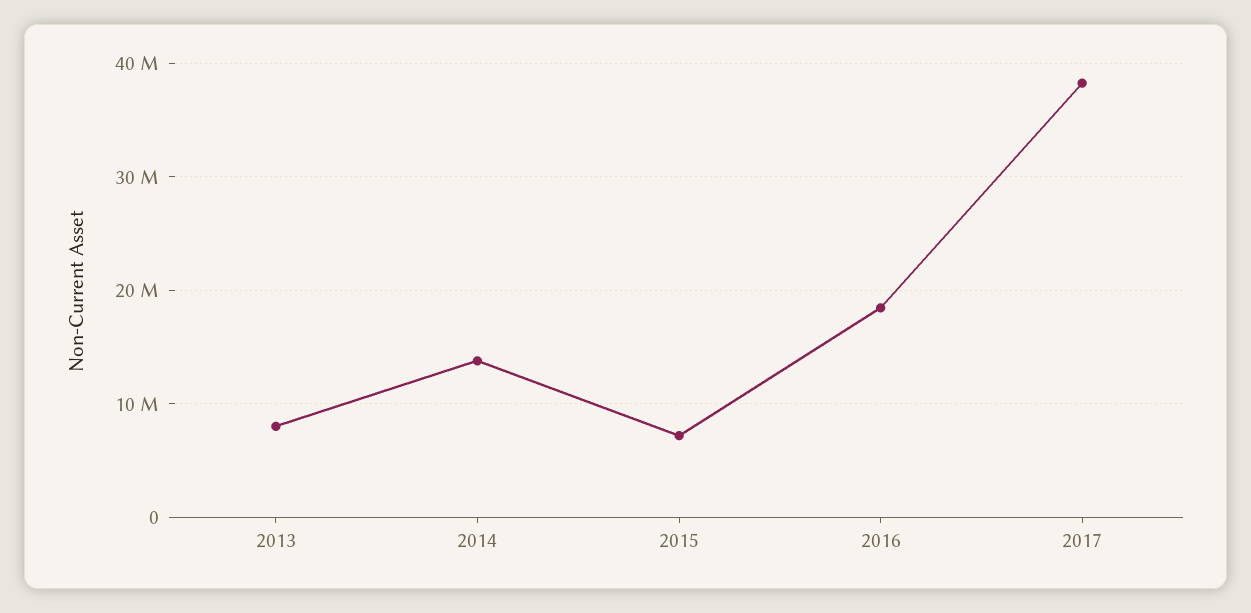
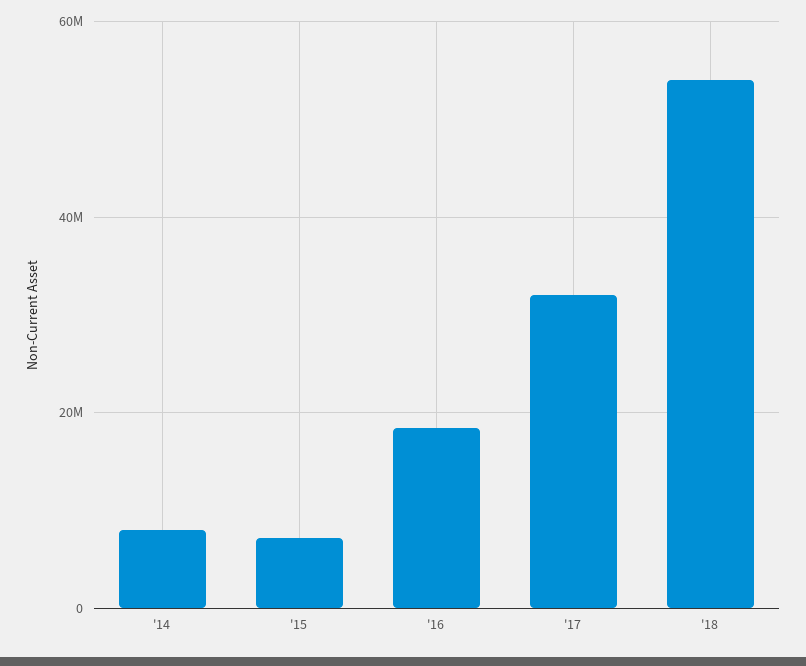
2013: 8000000 -> none
2014: 14000000 -> 8000000
2017: 38000000 -> 32000000
'18: none -> 54000000

